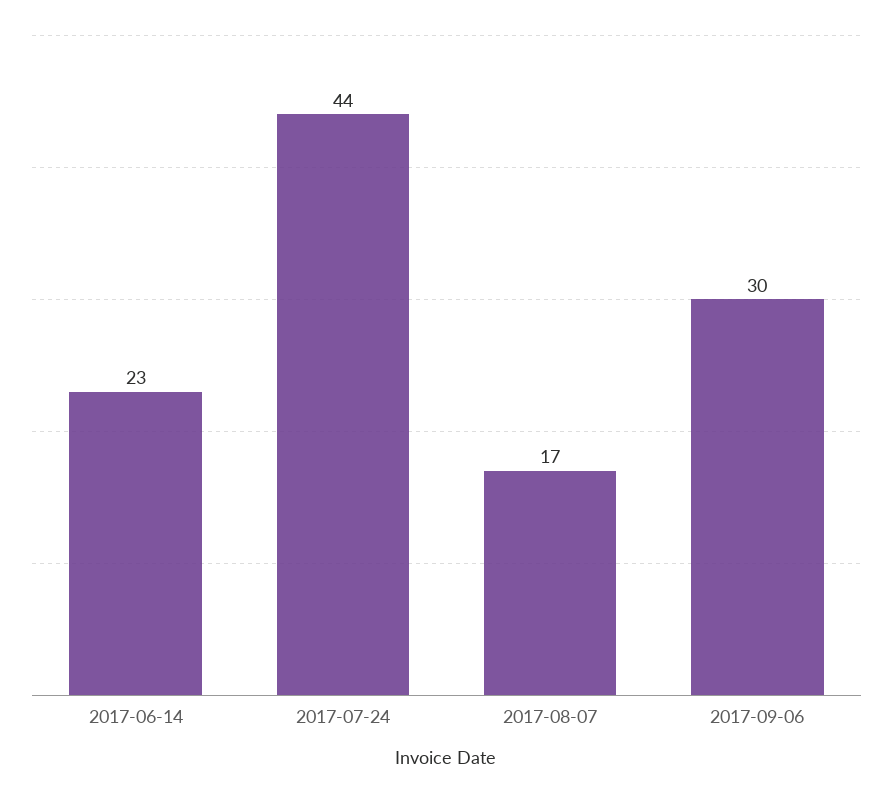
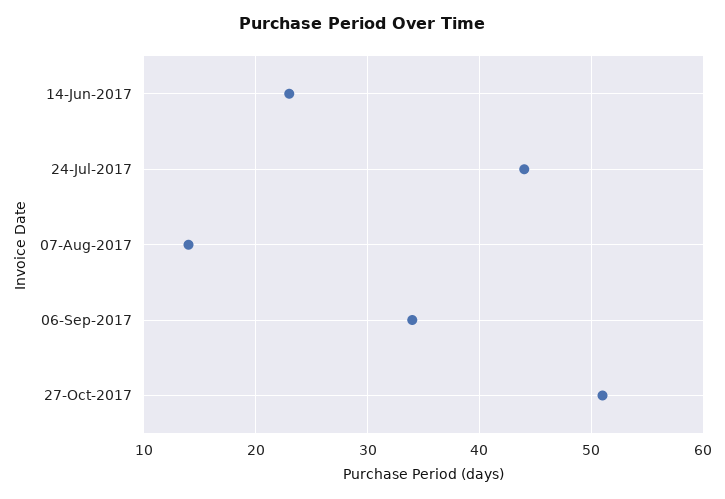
2017-08-07: 17 -> 14
2017-09-06: 30 -> 34
27-Oct-2017: none -> 51

